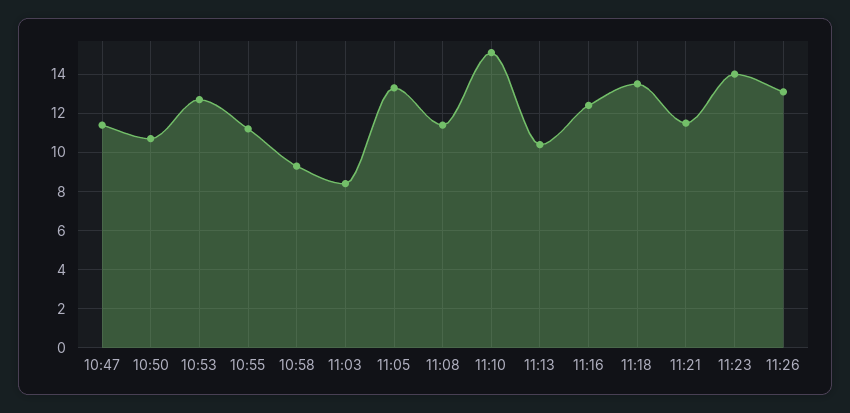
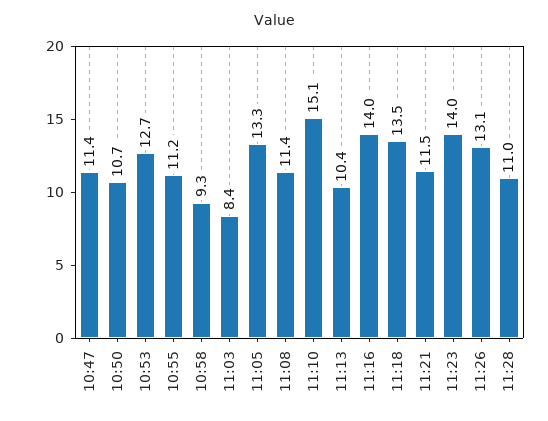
11:16: 12.5 -> 14
11:28: none -> 11

